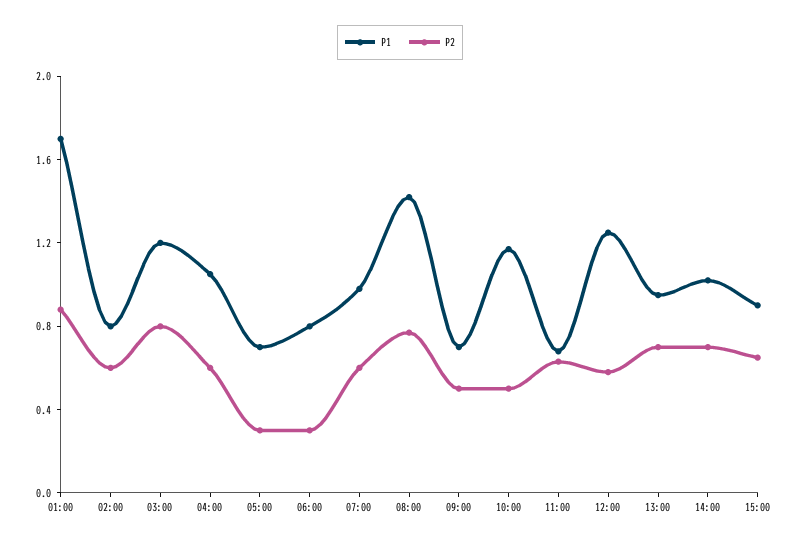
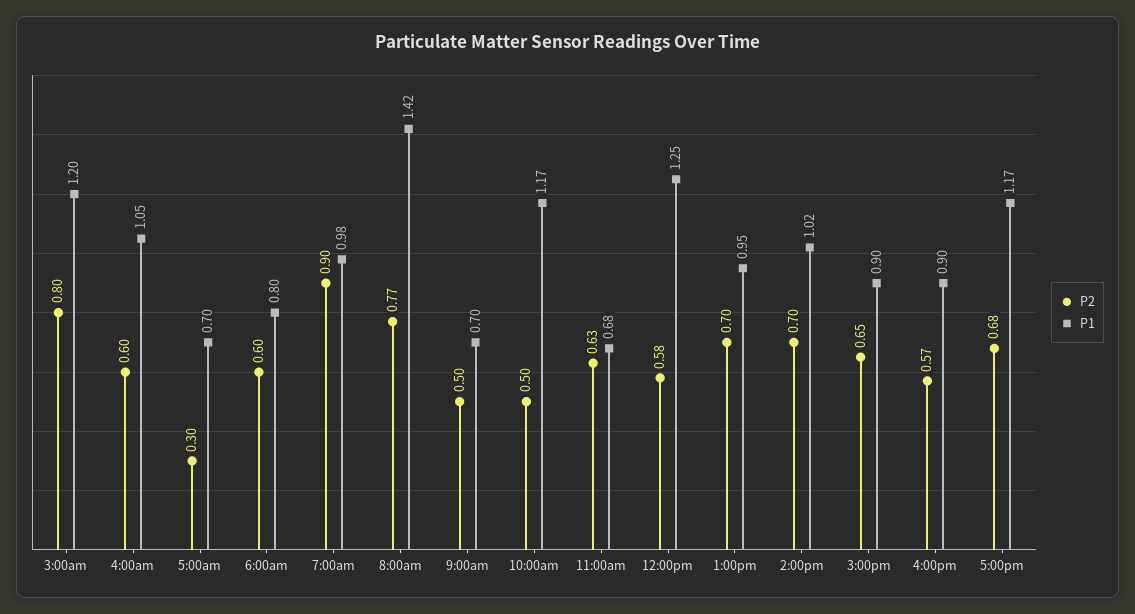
P1, 01:00: 1.7 -> none
P2, 01:00: 0.9 -> none
P1, 02:00: 0.8 -> none
P2, 02:00: 0.6 -> none
P2, 06:00: 0.3 -> 0.6
P2, 07:00: 0.6 -> 0.9
P2, 4:00pm: none -> 0.57
P1, 4:00pm: none -> 0.9
P2, 5:00pm: none -> 0.68
P1, 5:00pm: none -> 1.17

